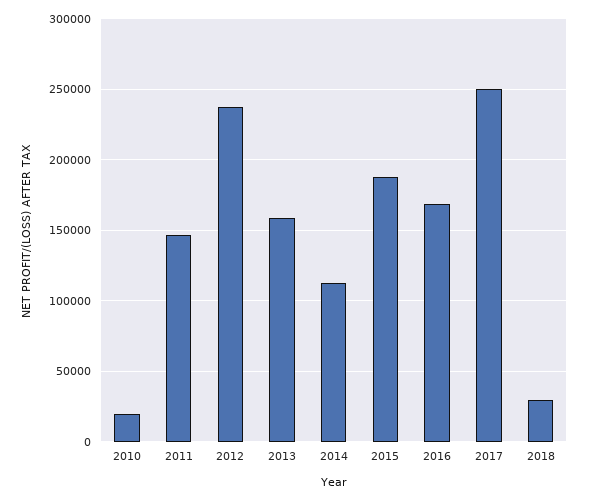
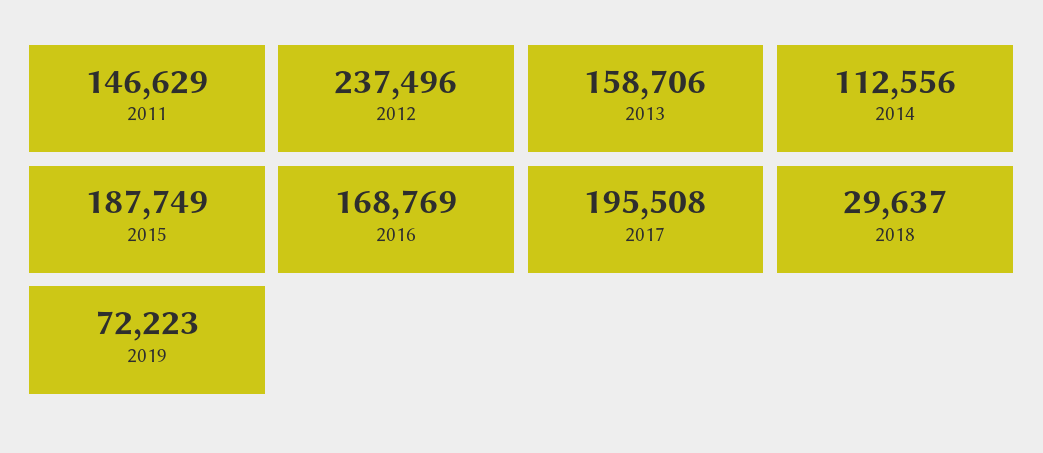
2010: 20000 -> none
2017: 250000 -> 195508
2019: none -> 72223

